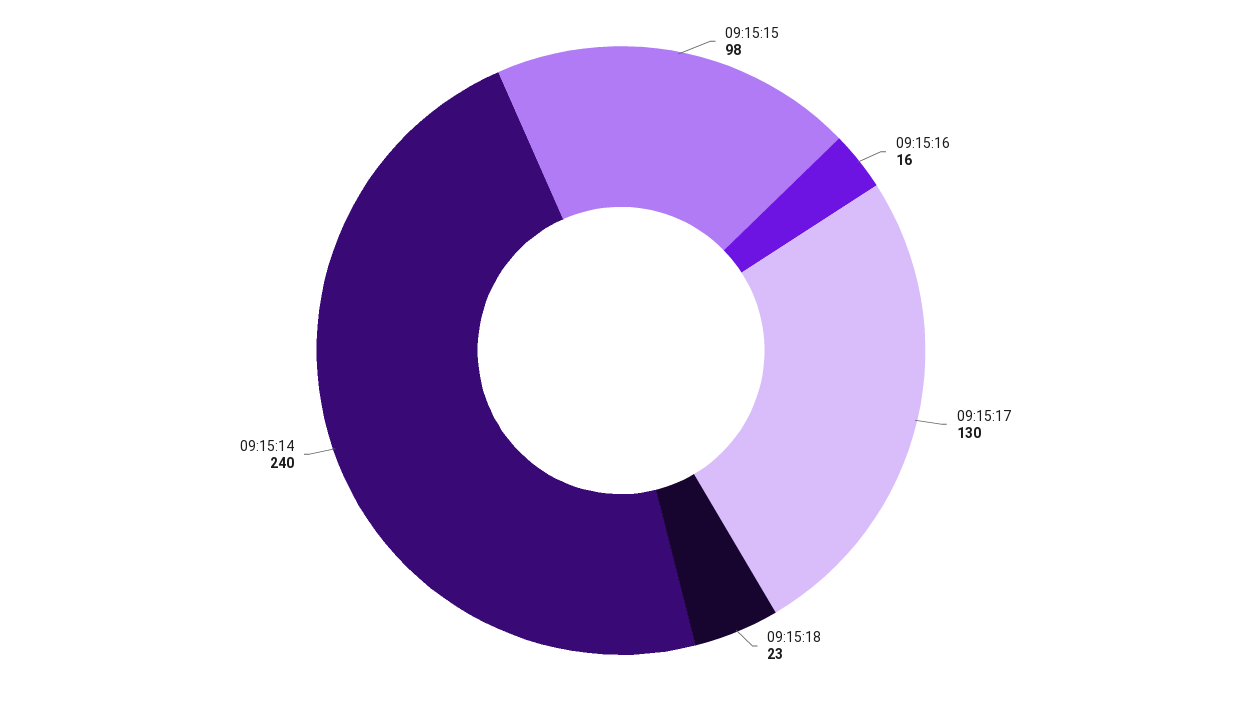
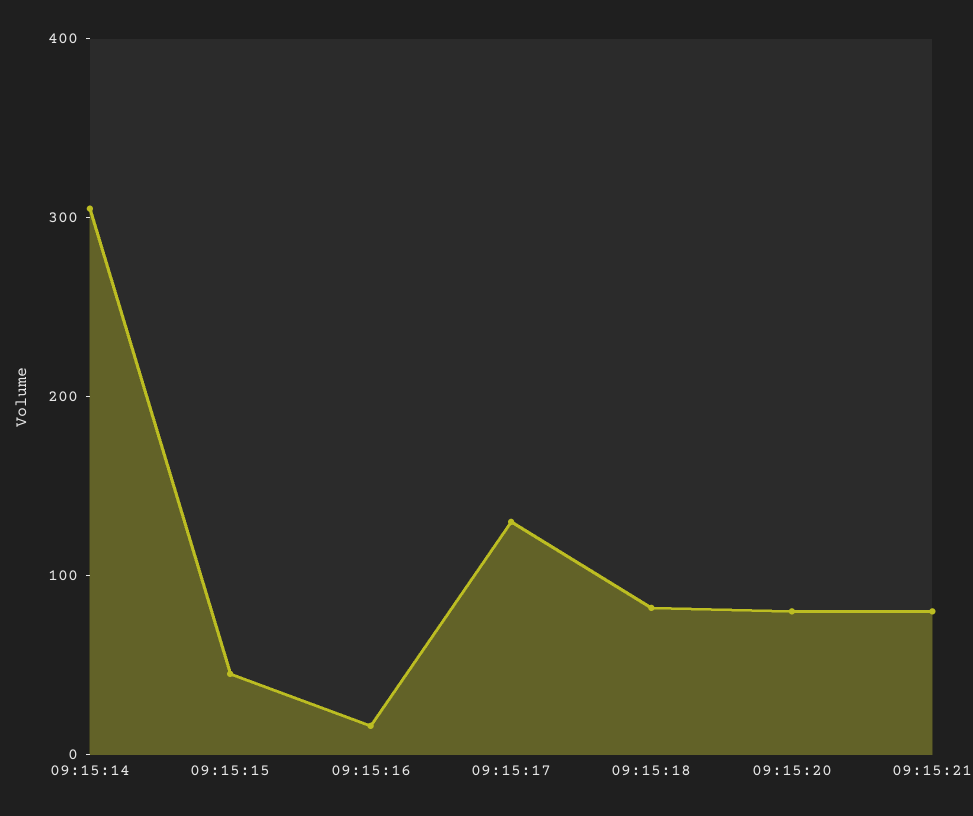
09:15:15: 98 -> 40
09:15:18: 23 -> 80
09:15:14: 240 -> 300
09:15:20: none -> 80
09:15:21: none -> 80

